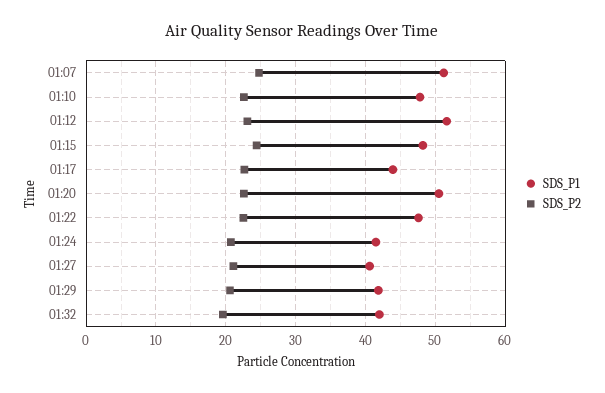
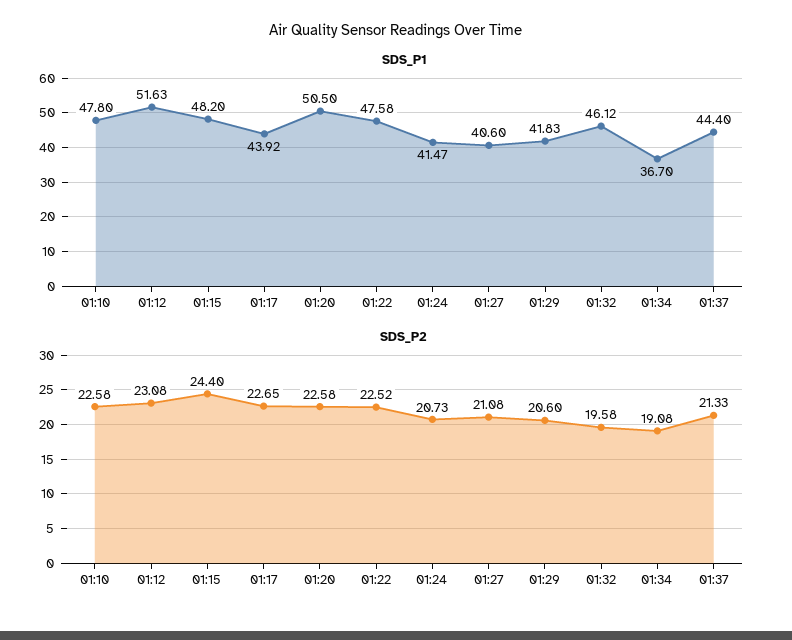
SDS_P1, 01:07: 51 -> none
SDS_P2, 01:07: 25 -> none
SDS_P1, 01:32: 42 -> 46.12
SDS_P1, 01:34: none -> 36.7
SDS_P1, 01:37: none -> 44.4
SDS_P2, 01:34: none -> 19.08
SDS_P2, 01:37: none -> 21.33

